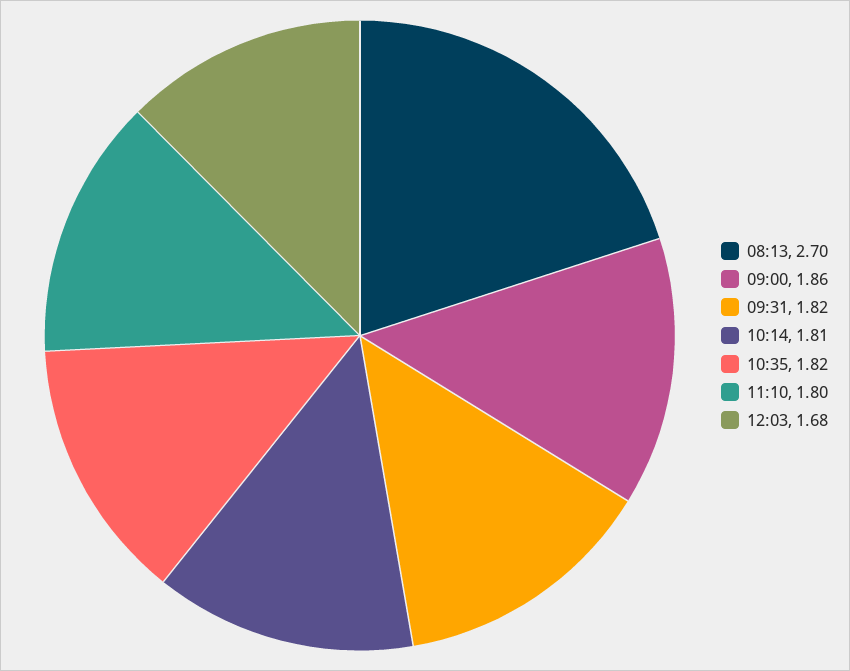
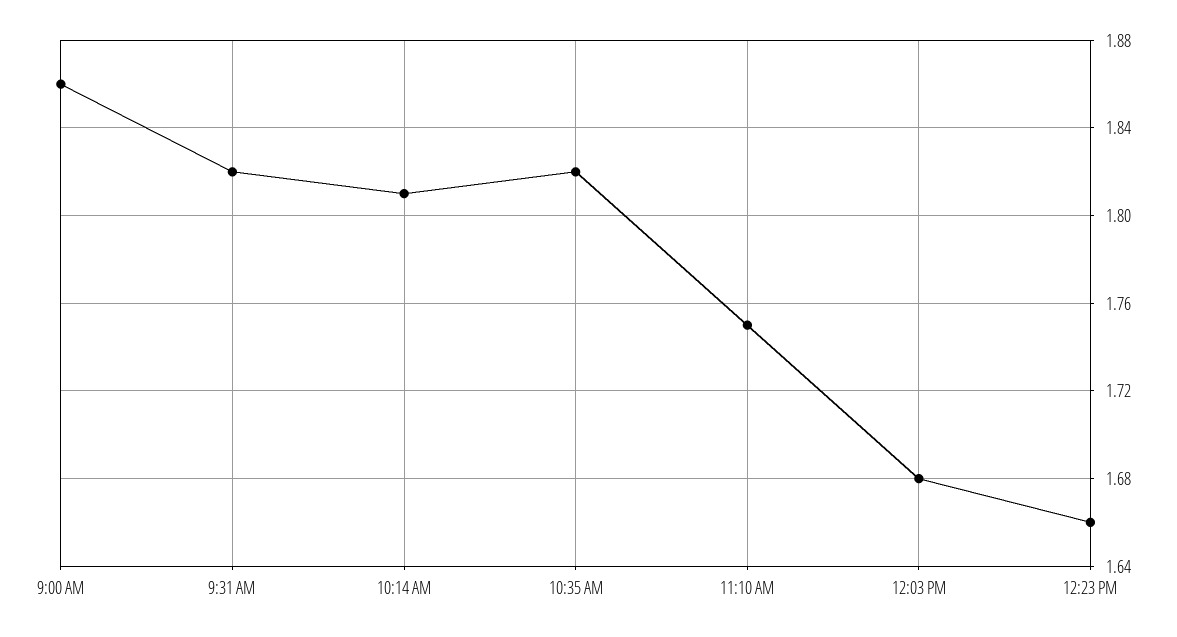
08:13: 2.7 -> none
11:10: 1.8 -> 1.75
12:23 PM: none -> 1.66

